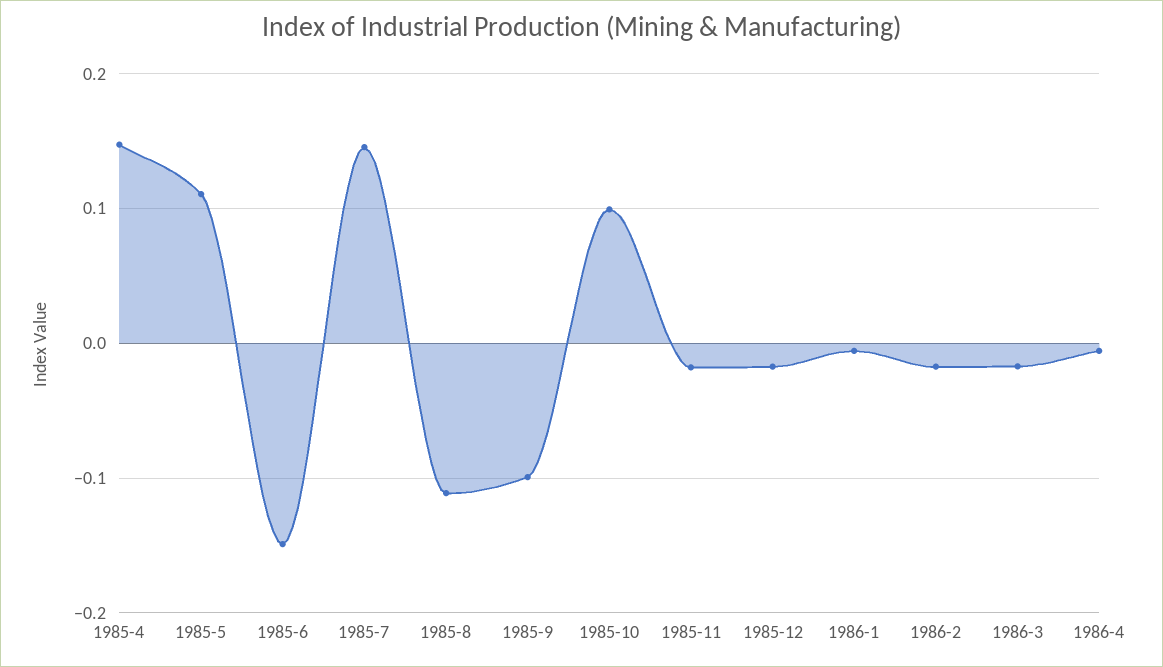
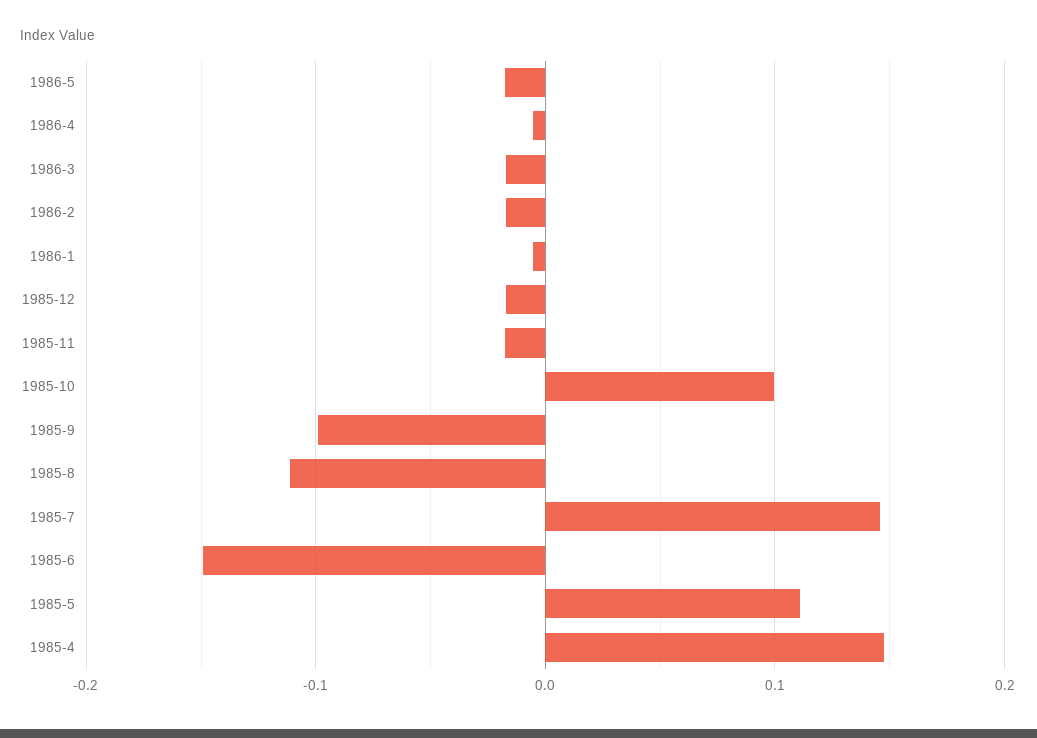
1986-5: none -> -0.02

